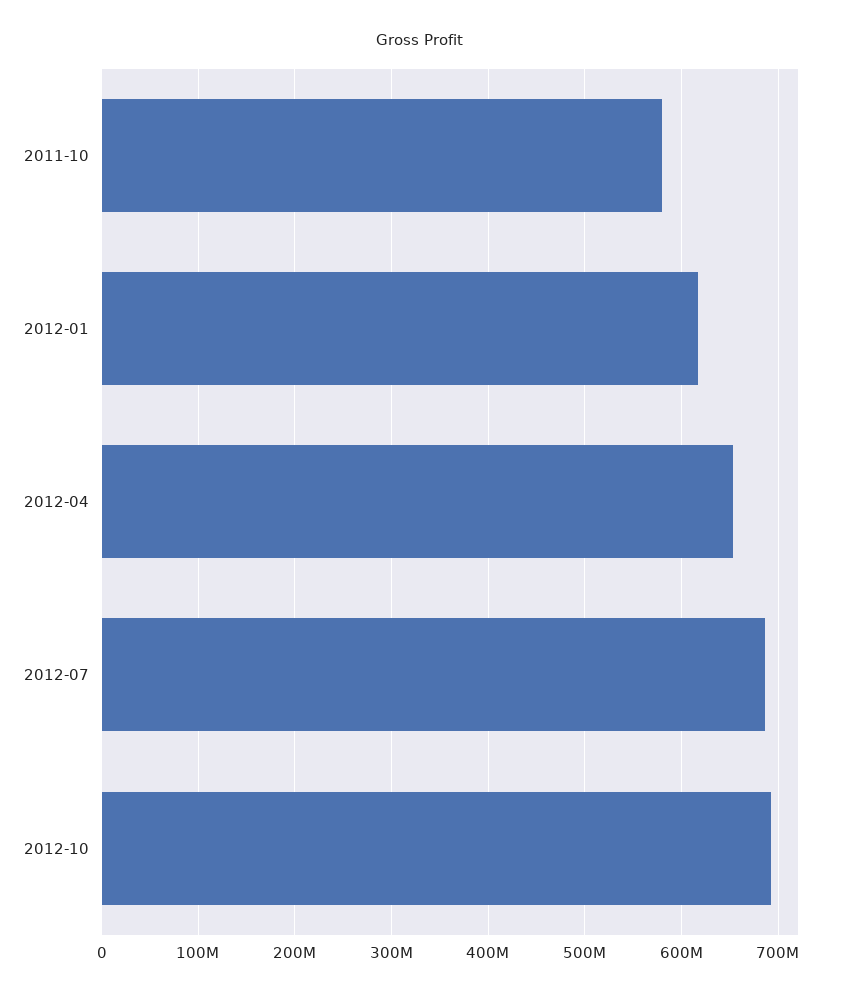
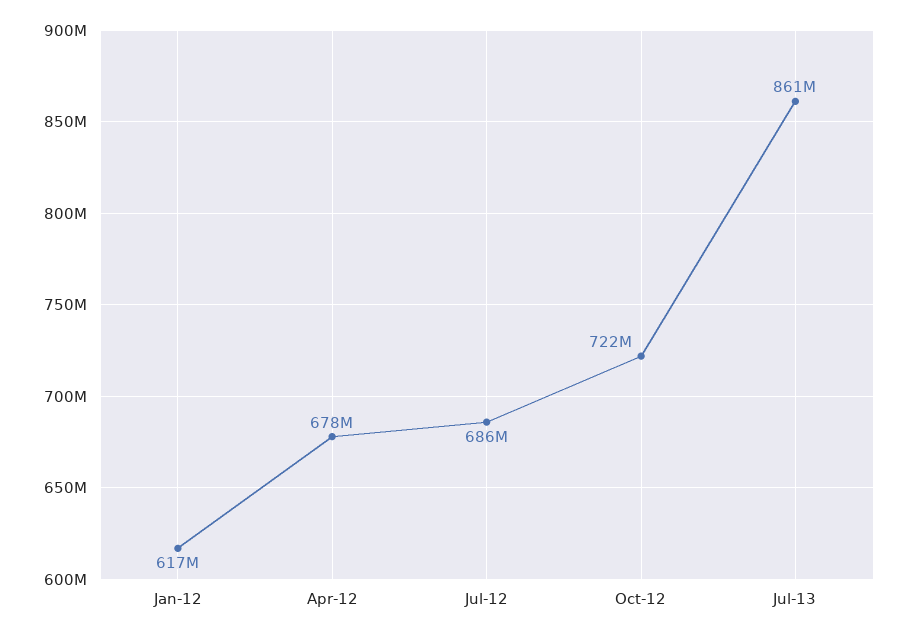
2011-10: 580000000 -> none
2012-04: 650000000 -> 678000000
2012-10: 690000000 -> 722000000
Jul-13: none -> 861000000

